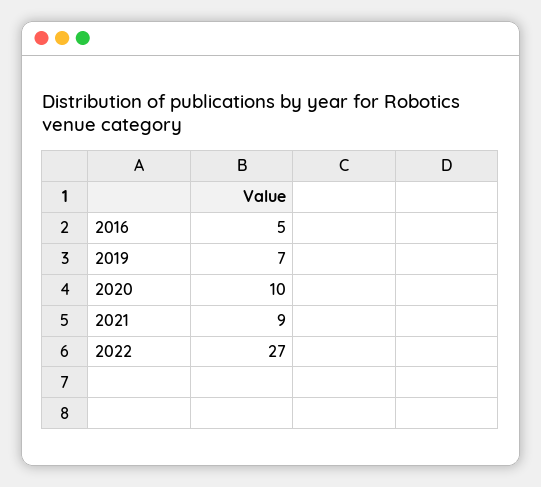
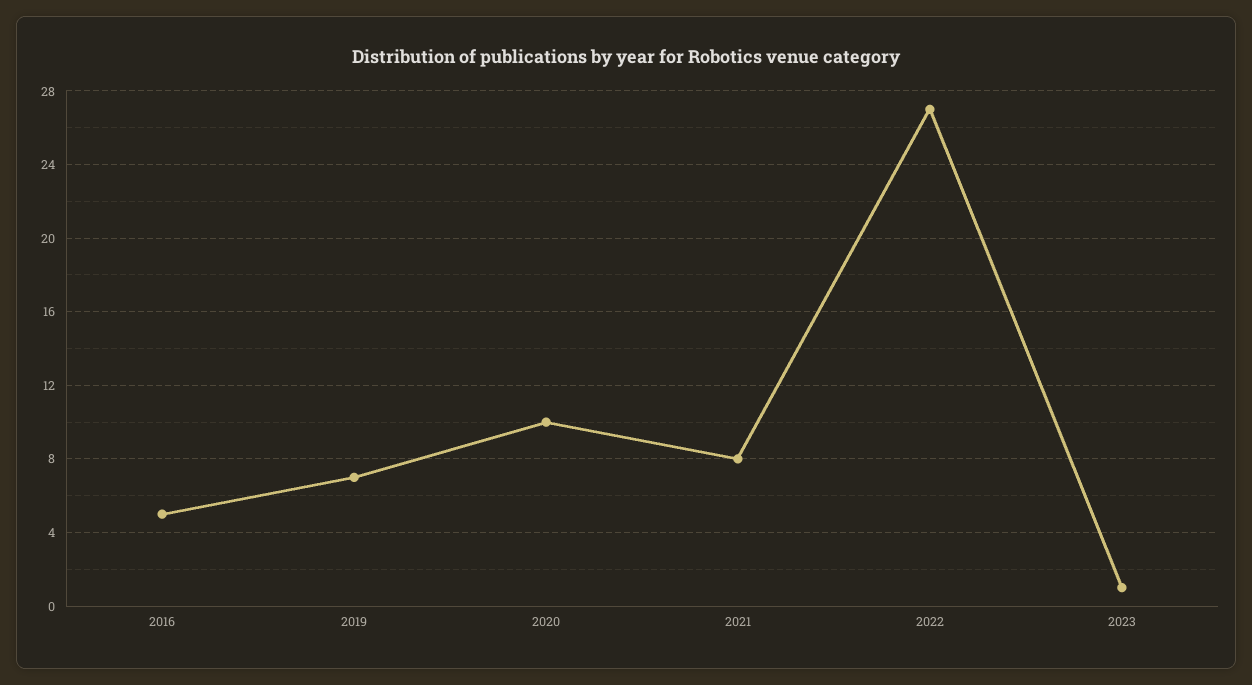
2021: 9 -> 8
2023: none -> 1

